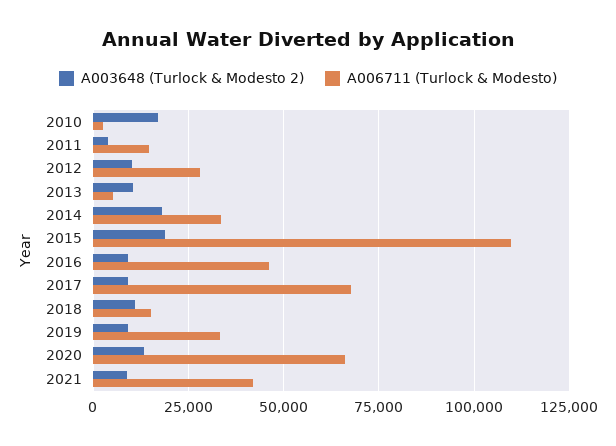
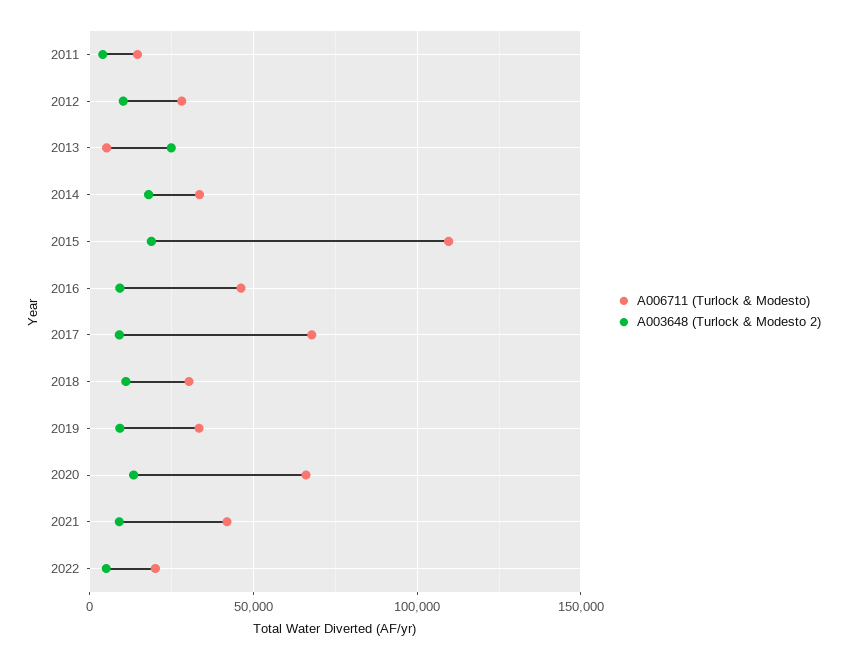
A003648 (Turlock & Modesto 2), 2010: 17500 -> none
A006711 (Turlock & Modesto), 2010: 2500 -> none
A003648 (Turlock & Modesto 2), 2013: 10000 -> 25000
A006711 (Turlock & Modesto), 2018: 15000 -> 30000
A006711 (Turlock & Modesto), 2022: none -> 20000
A003648 (Turlock & Modesto 2), 2022: none -> 5000

